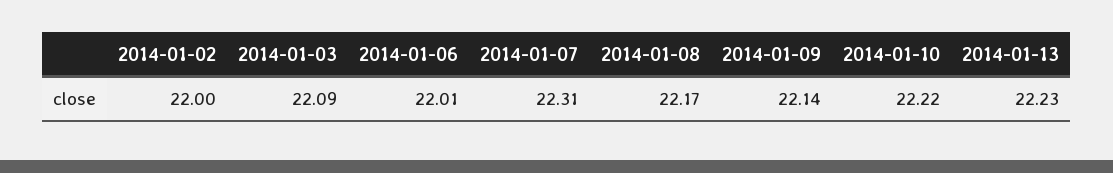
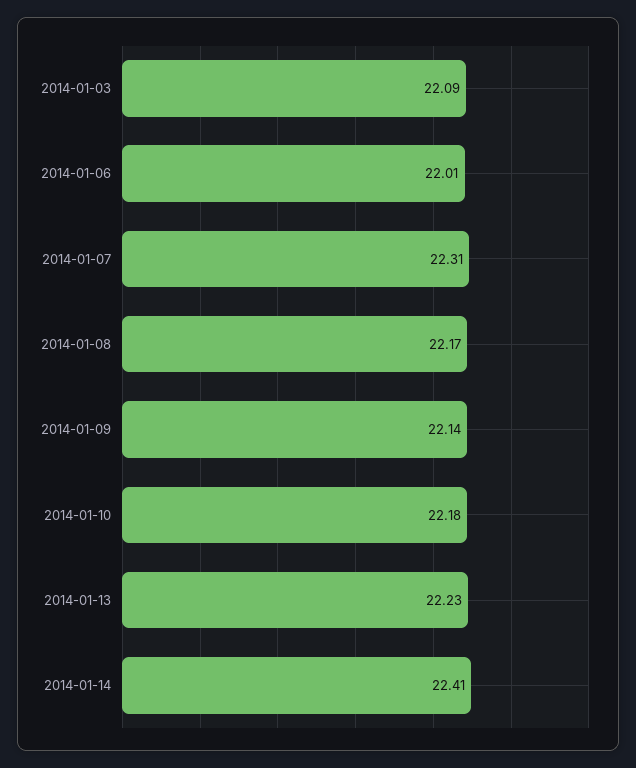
2014-01-02: 22 -> none
2014-01-10: 22.22 -> 22.18
2014-01-14: none -> 22.41

